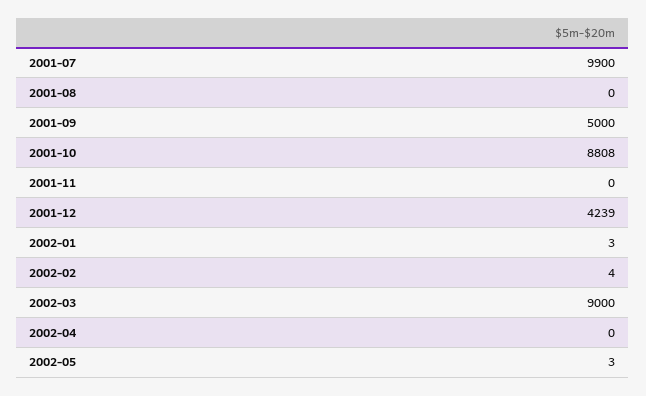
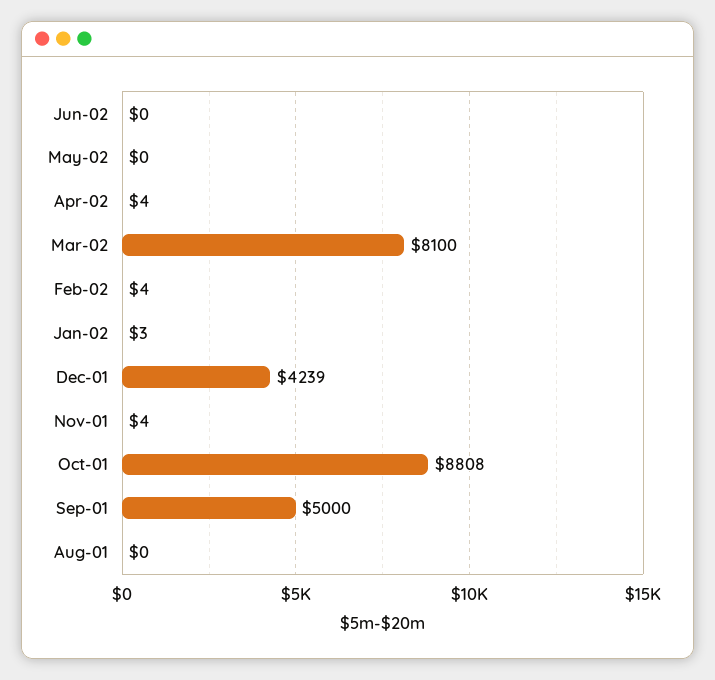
2001-07: 9900 -> none
2001-11: 0 -> 4
2002-03: 9000 -> 8100
2002-04: 0 -> 4
2002-05: 3 -> 0
Jun-02: none -> 0

